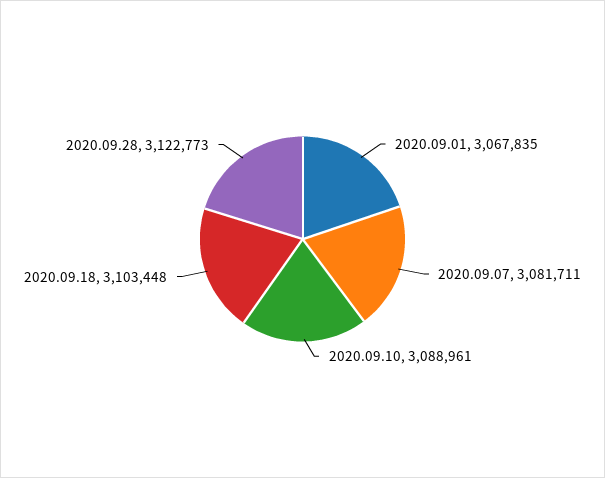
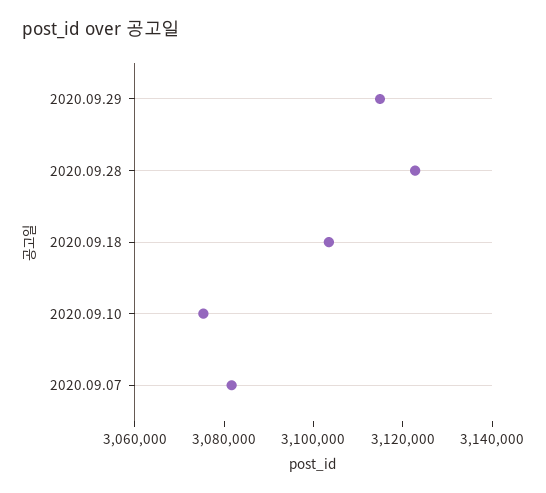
2020.09.01: 3067835 -> none
2020.09.10: 3088961 -> 3075000
2020.09.29: none -> 3115000

